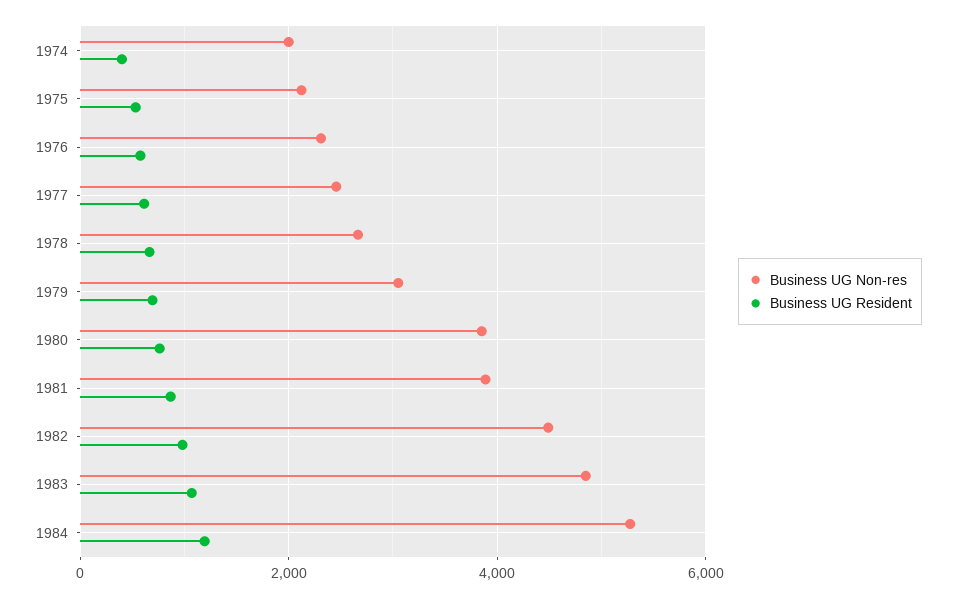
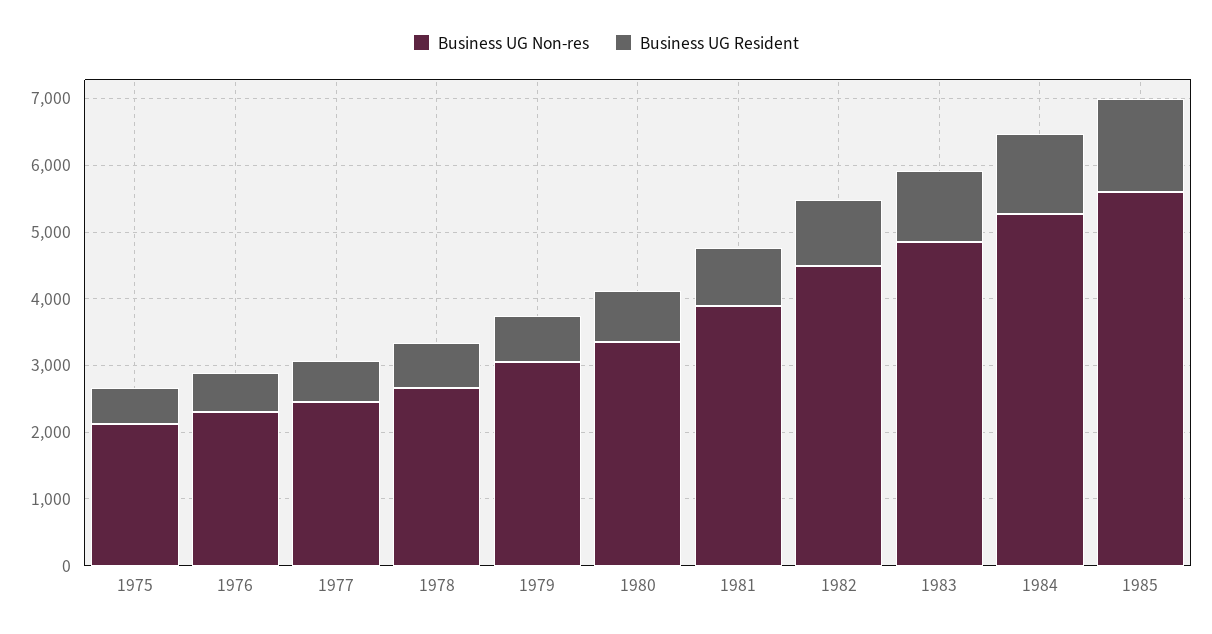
Business UG Non-res, 1974: 2000 -> none
Business UG Resident, 1974: 400 -> none
Business UG Non-res, 1980: 3800 -> 3400
Business UG Non-res, 1985: none -> 5600
Business UG Resident, 1985: none -> 1400

